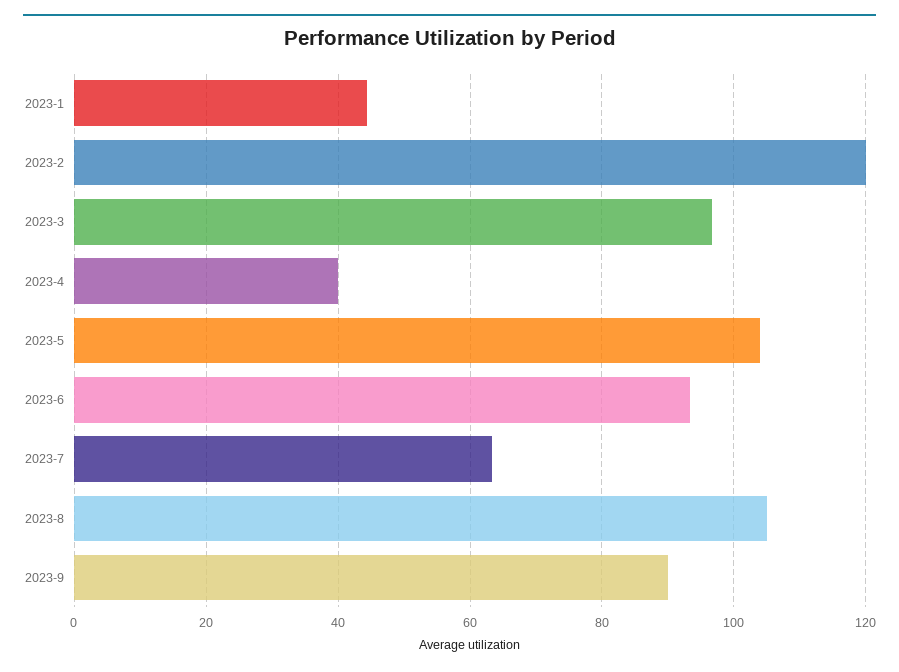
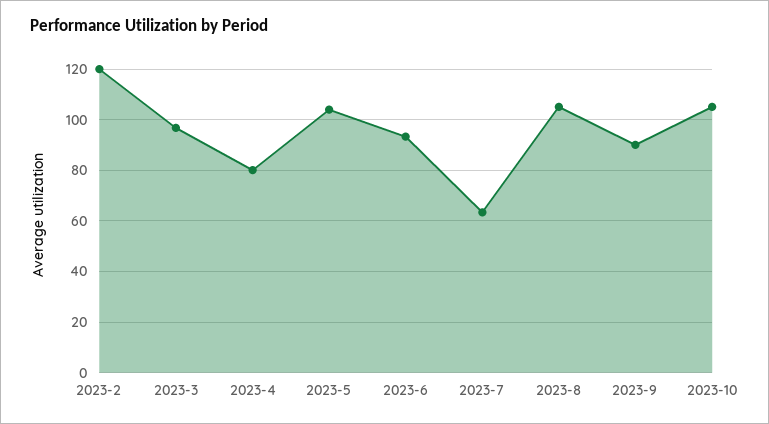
2023-1: 44 -> none
2023-4: 40 -> 80
2023-10: none -> 105

